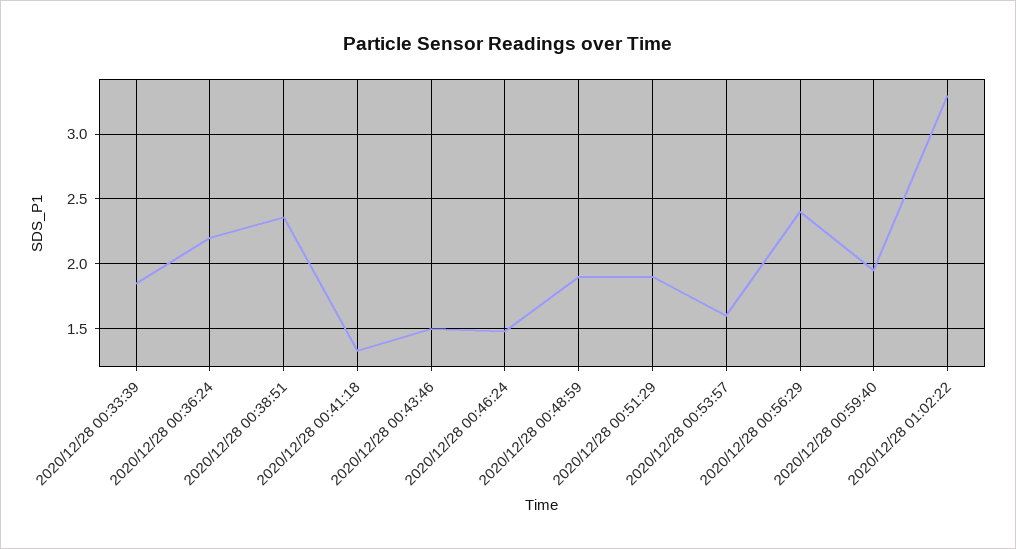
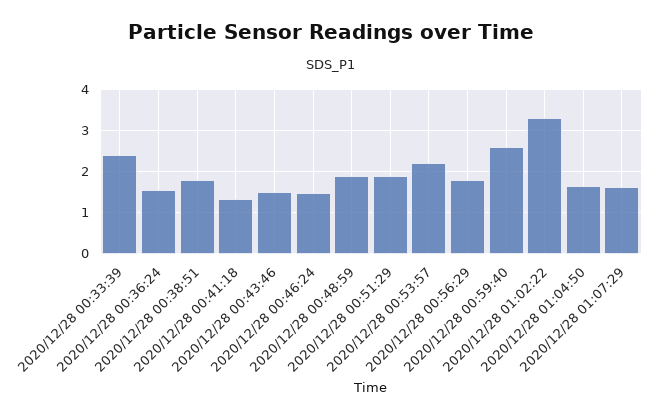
2020/12/28 00:33:39: 1.85 -> 2.4
2020/12/28 00:36:24: 2.2 -> 1.6
2020/12/28 00:38:51: 2.35 -> 1.8
2020/12/28 00:53:57: 1.6 -> 2.2
2020/12/28 00:56:29: 2.4 -> 1.8
2020/12/28 00:59:40: 1.95 -> 2.6
2020/12/28 01:04:50: none -> 1.6
2020/12/28 01:07:29: none -> 1.6

